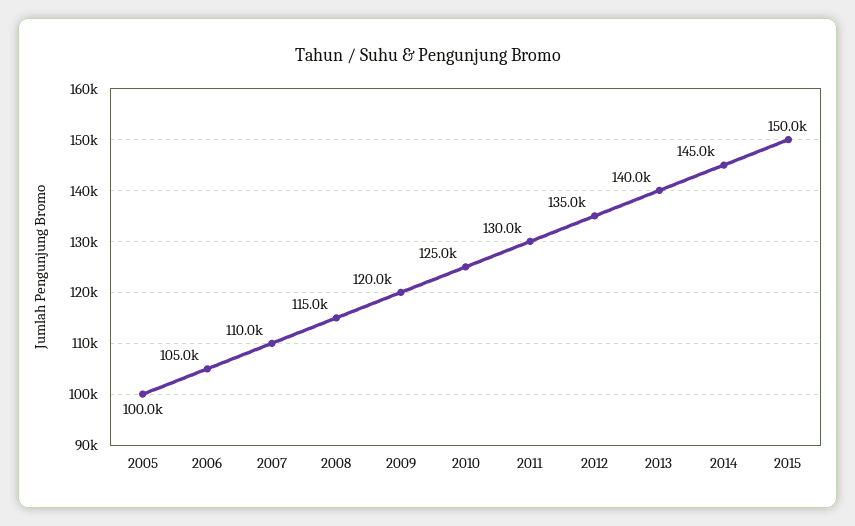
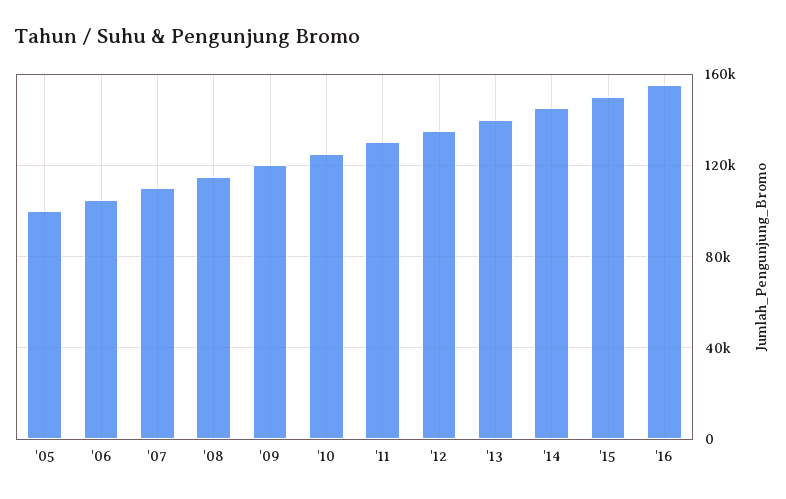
'16: none -> 155000

